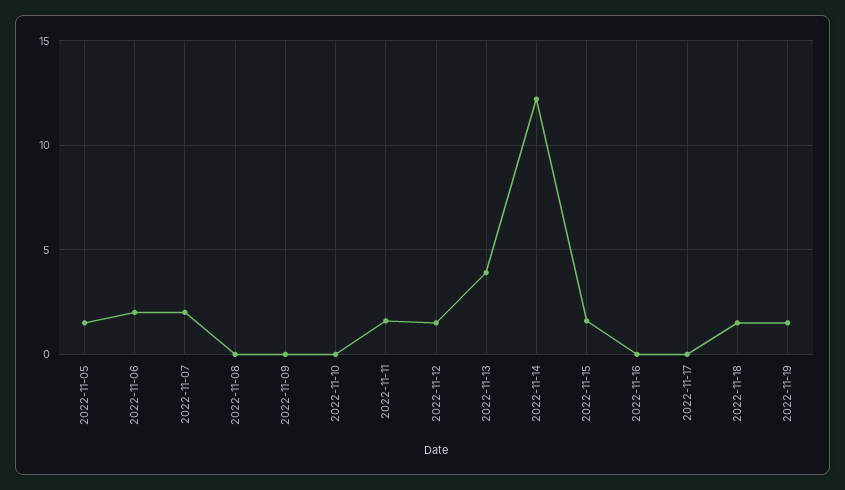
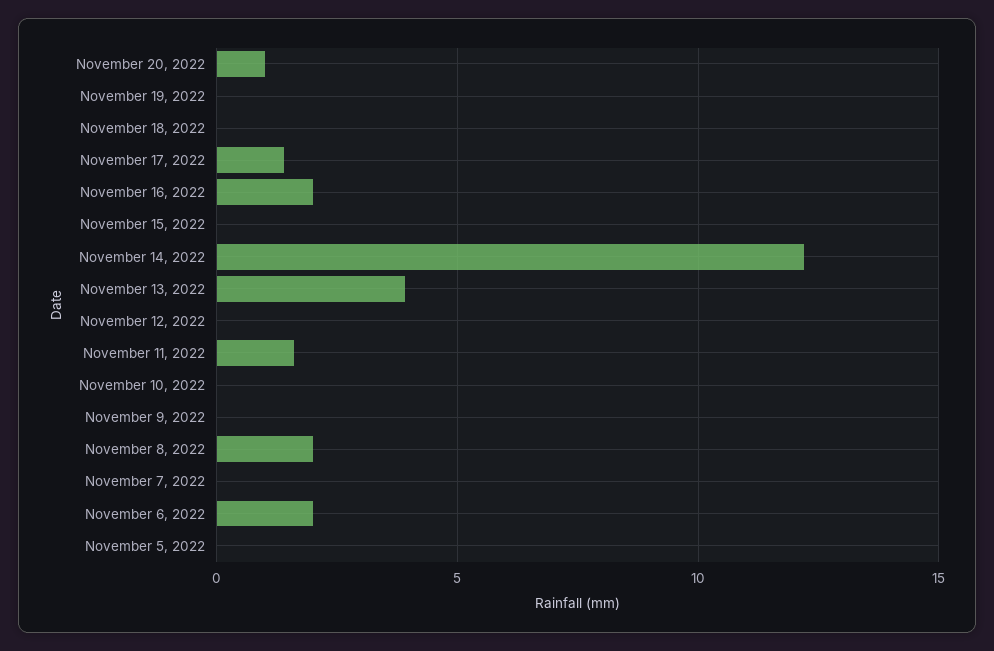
2022-11-05: 1.5 -> 0
2022-11-07: 2 -> 0
2022-11-08: 0 -> 2
2022-11-12: 1.5 -> 0
2022-11-15: 1.5 -> 0
2022-11-16: 0 -> 2
2022-11-17: 0 -> 1.5
2022-11-18: 1.5 -> 0
2022-11-19: 1.5 -> 0
November 20, 2022: none -> 1

